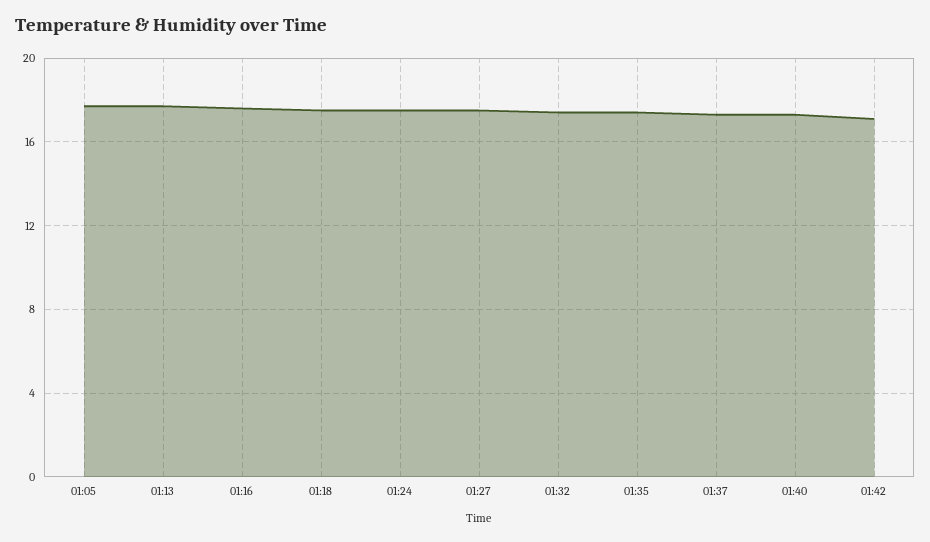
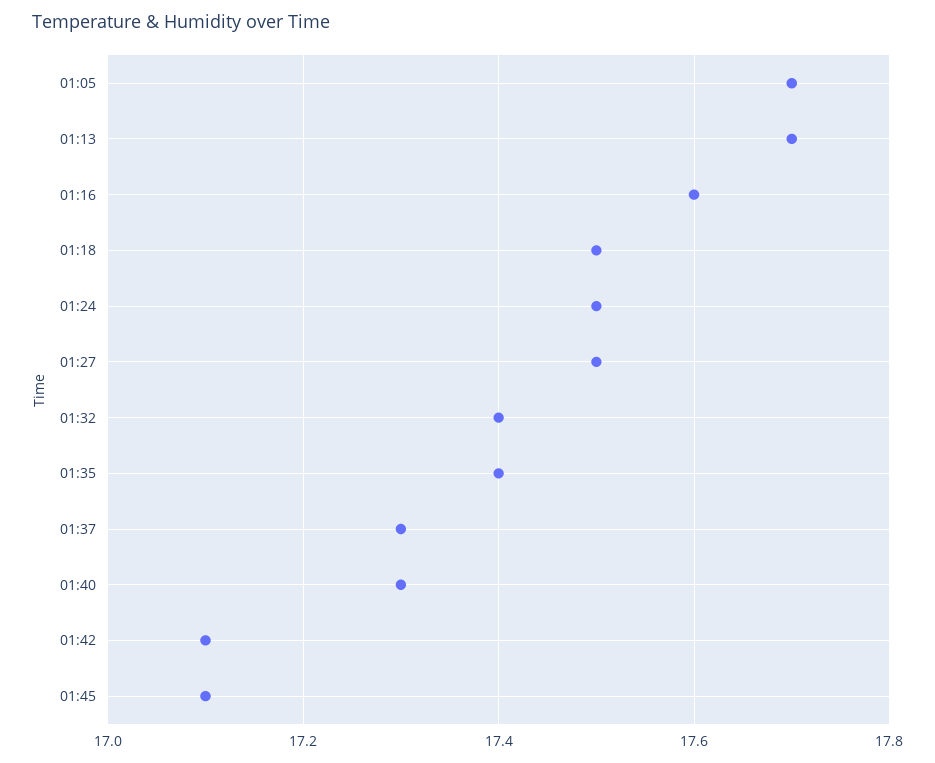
01:45: none -> 17.1

